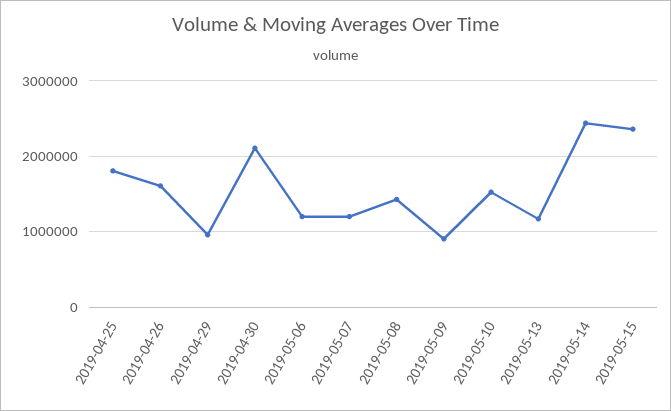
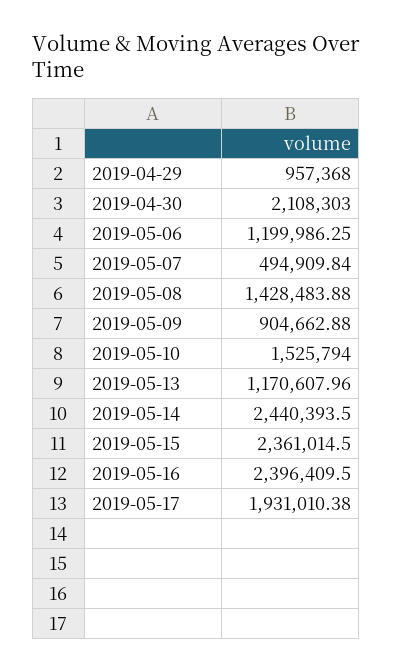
2019-04-25: 1800000 -> none
2019-04-26: 1600000 -> none
2019-05-07: 1200000 -> 494909.84
2019-05-16: none -> 2396409.5
2019-05-17: none -> 1931010.38

